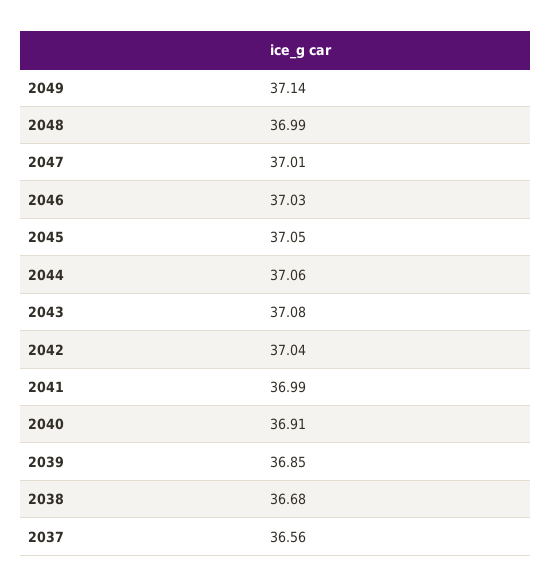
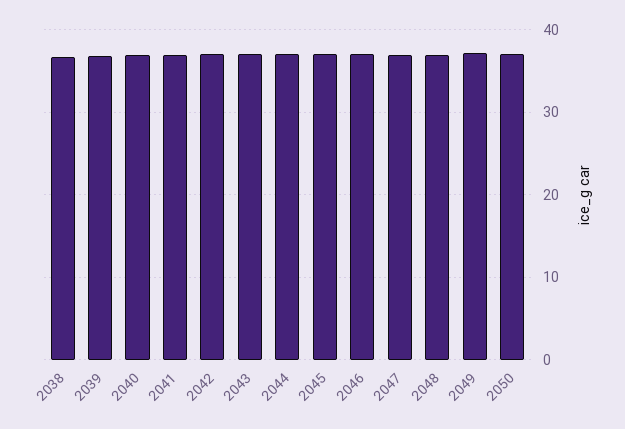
2037: 36.56 -> none
2050: none -> 37

